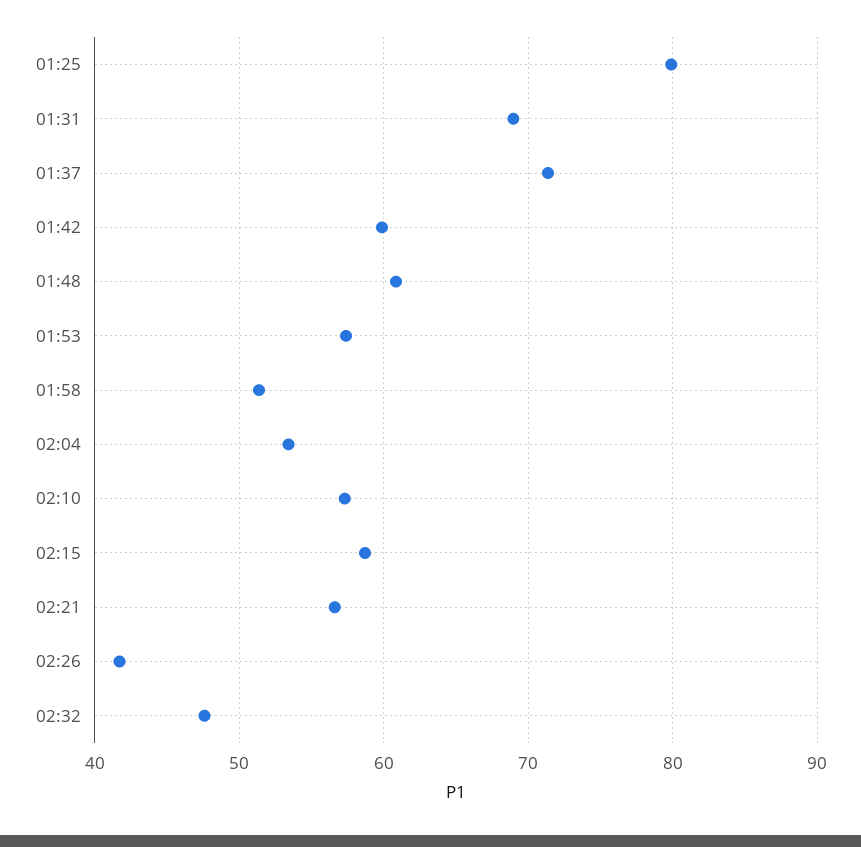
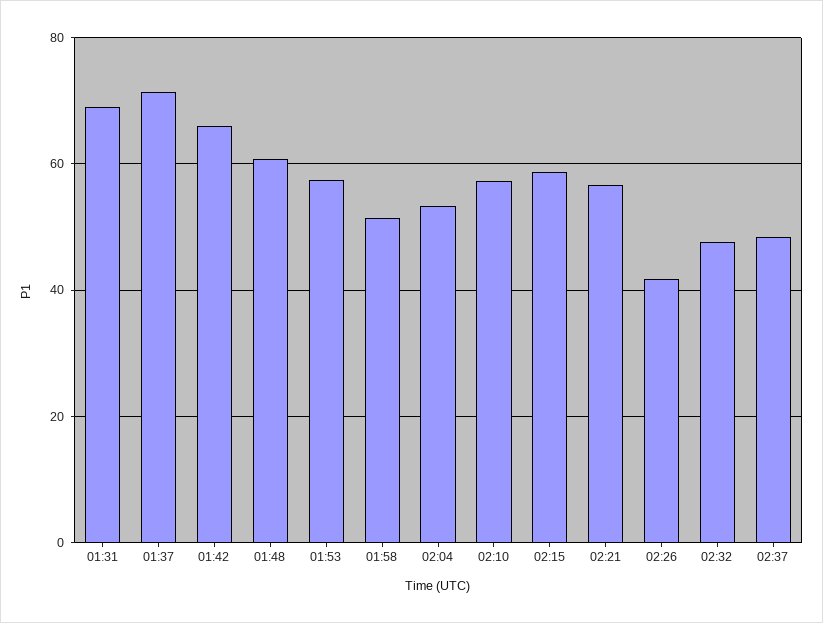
01:25: 80 -> none
01:42: 60 -> 66
02:37: none -> 48

